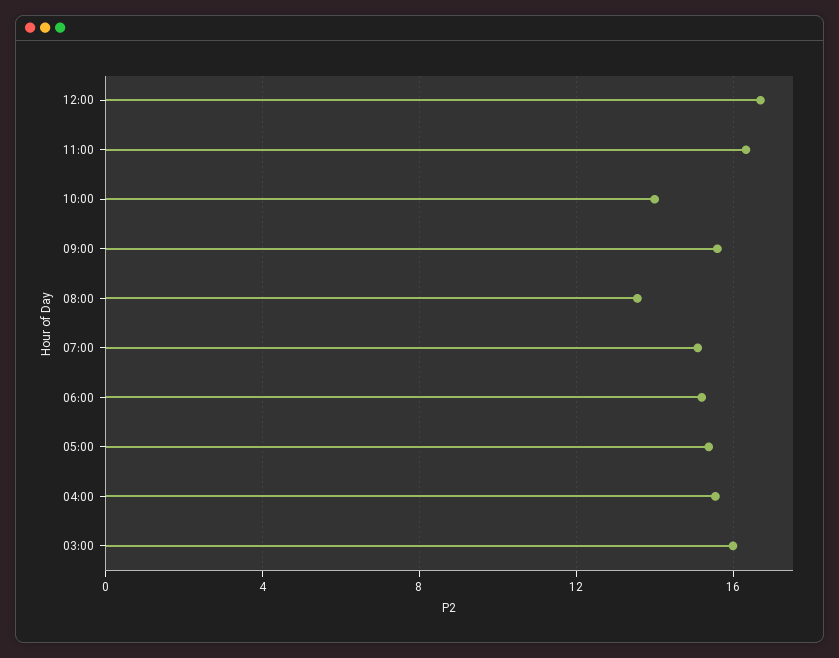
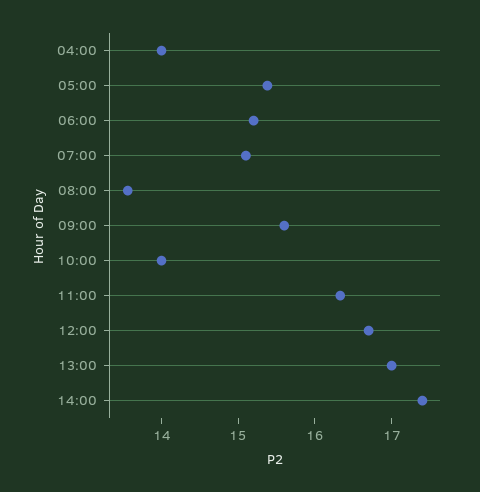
04:00: 15.5 -> 14
03:00: 16 -> none
13:00: none -> 17
14:00: none -> 17.4

